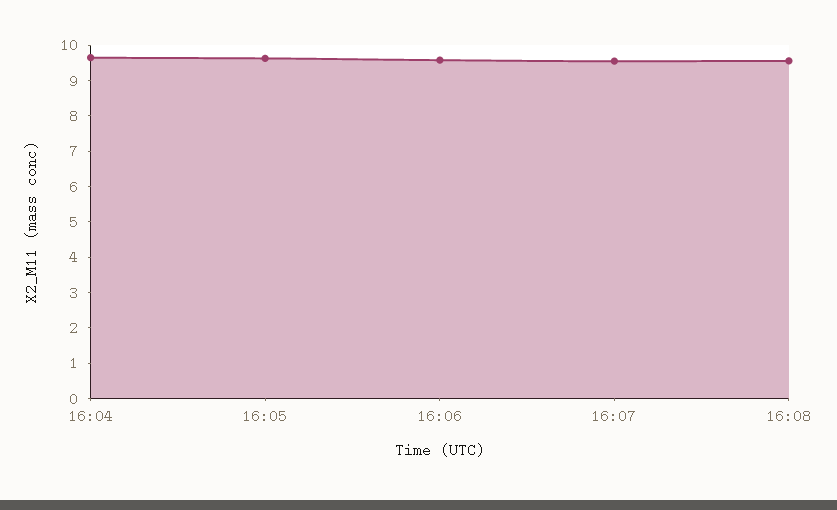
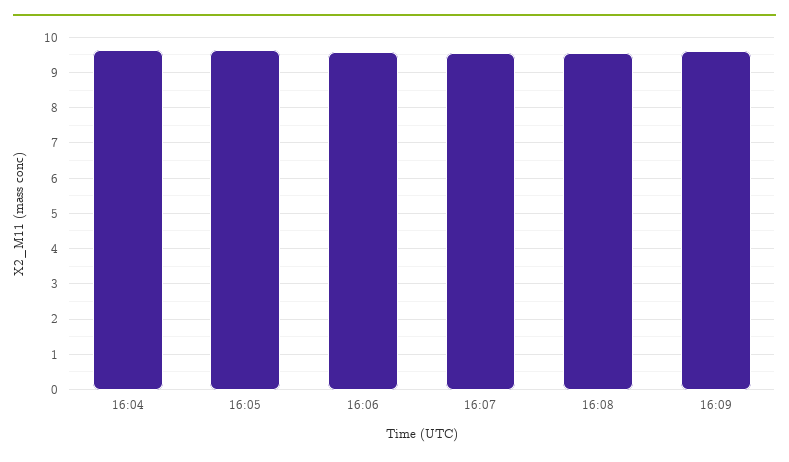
16:09: none -> 9.6

